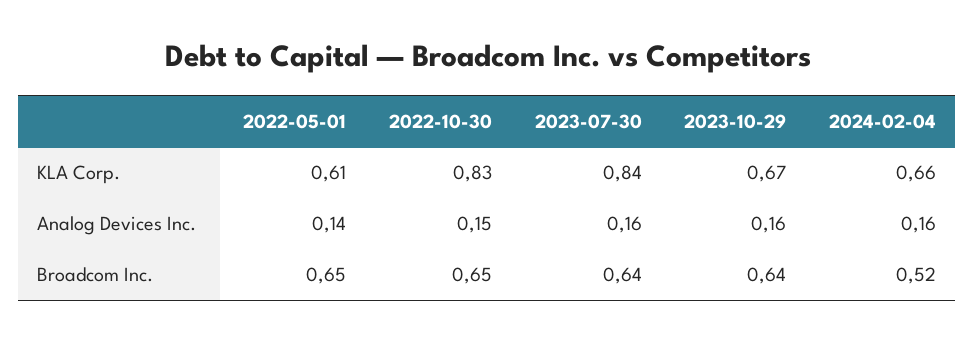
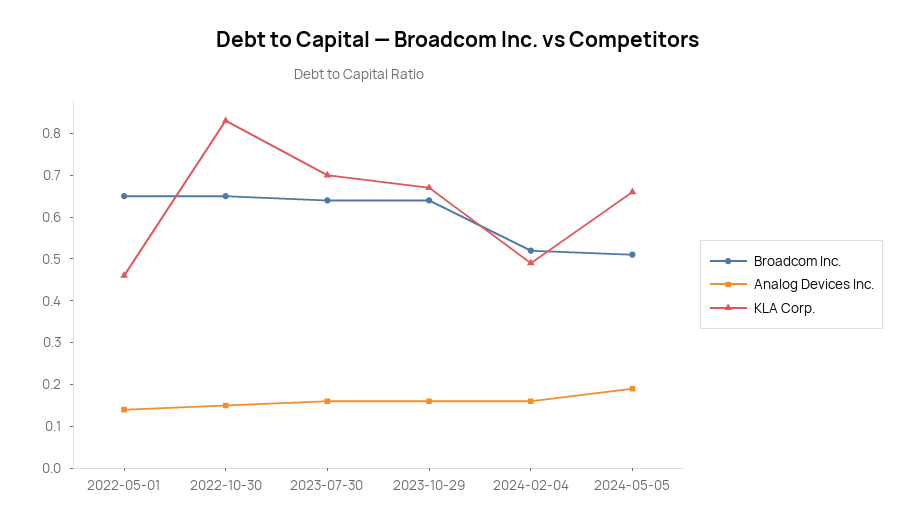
KLA Corp., 2022-05-01: 0.61 -> 0.45
KLA Corp., 2023-07-30: 0.84 -> 0.7
KLA Corp., 2024-02-04: 0.66 -> 0.5
Broadcom Inc., 2024-05-05: none -> 0.5
Analog Devices Inc., 2024-05-05: none -> 0.2
KLA Corp., 2024-05-05: none -> 0.65

